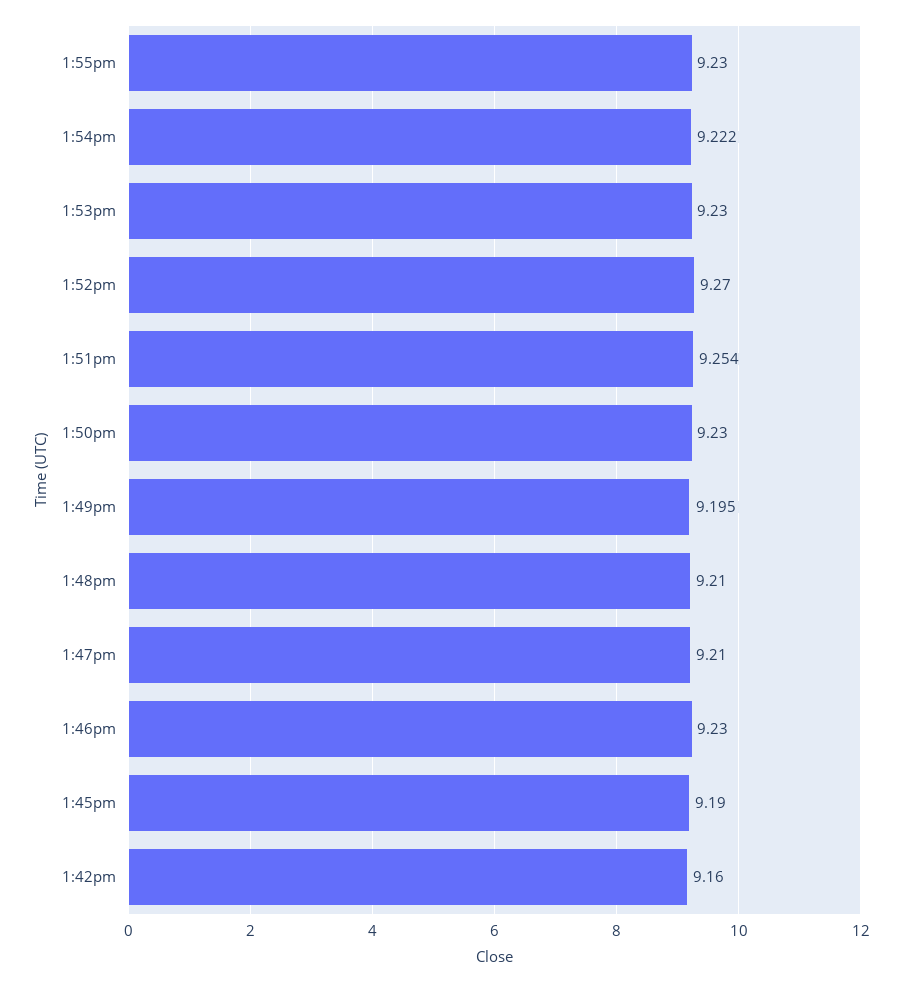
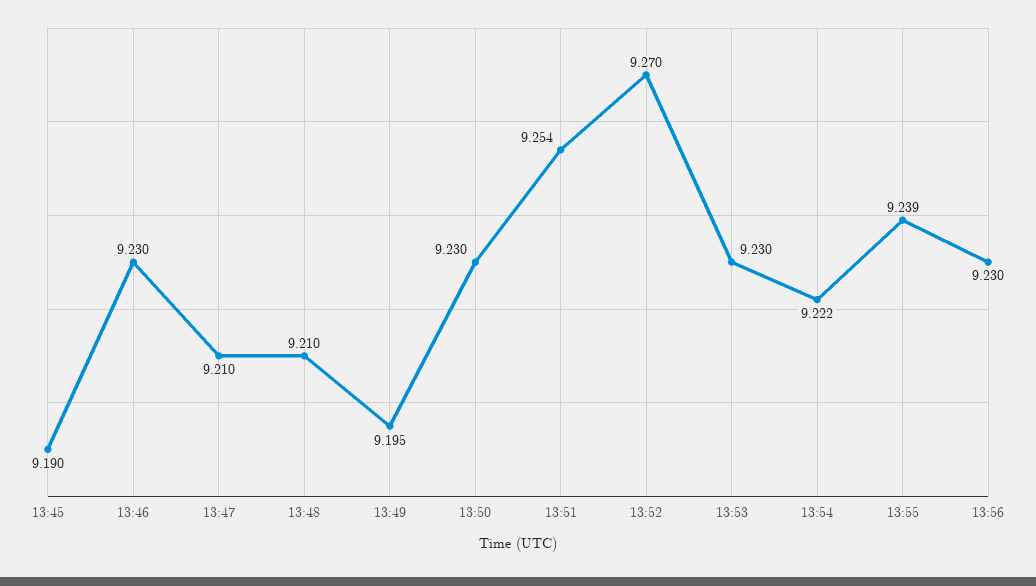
1:55pm: 9.23 -> 9.239
1:42pm: 9.16 -> none
13:56: none -> 9.23

